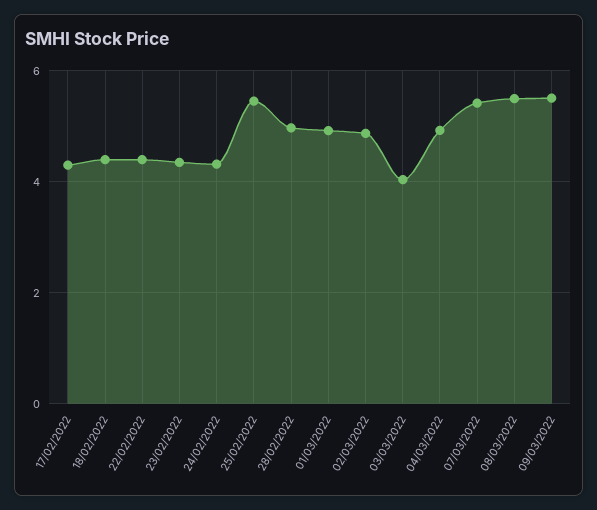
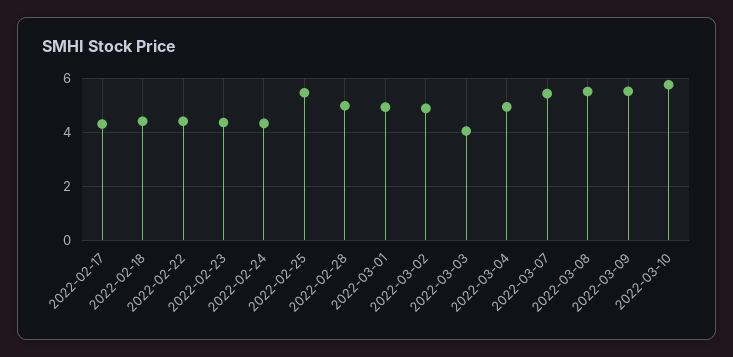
2022-03-10: none -> 5.75

